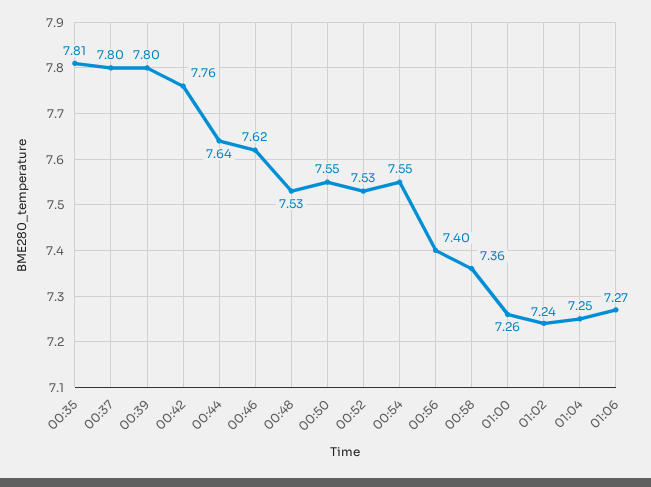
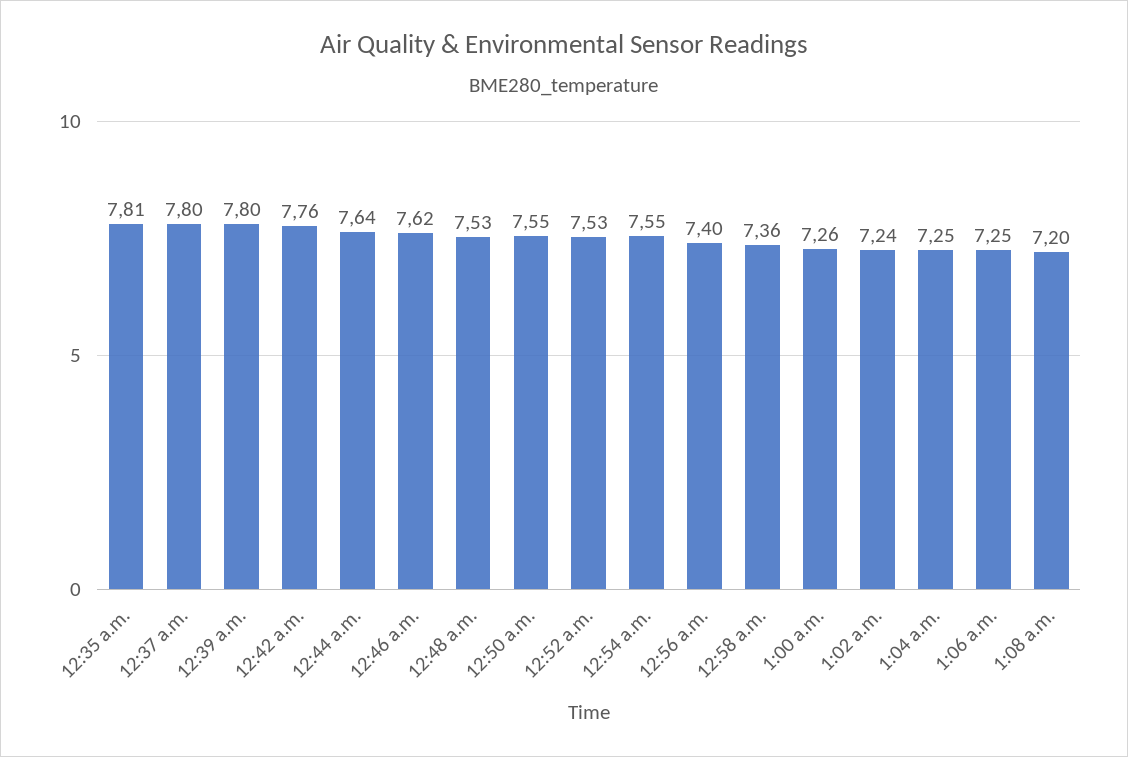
01:06: 7.27 -> 7.25
1:08 a.m.: none -> 7.2

